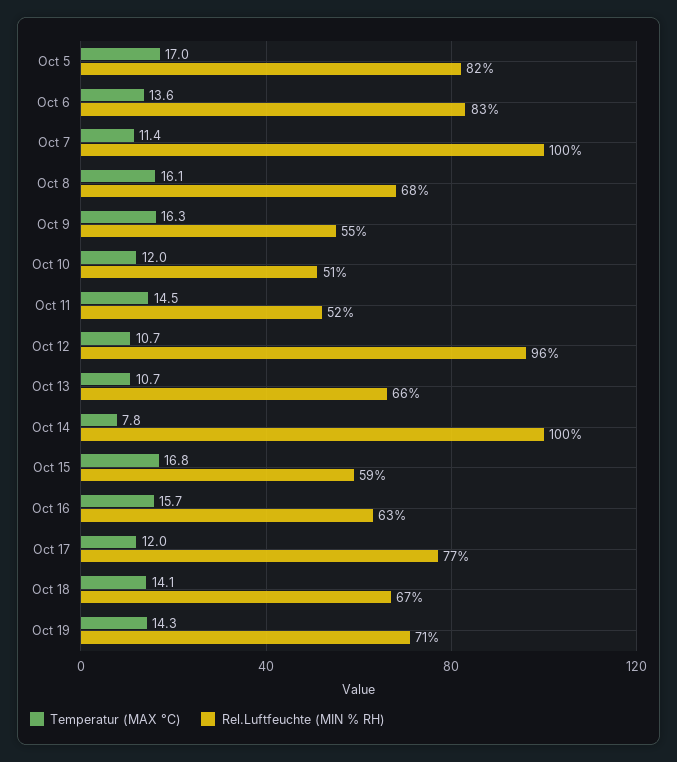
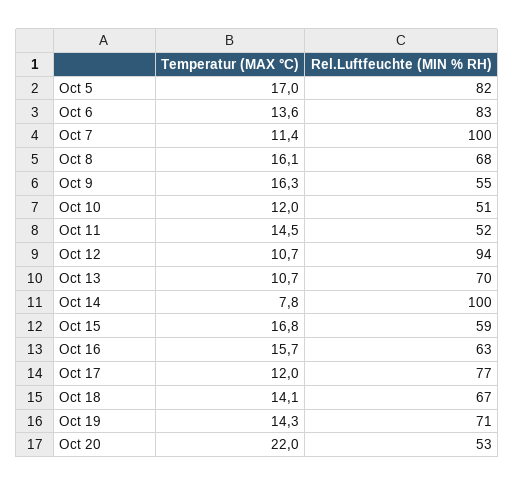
Rel.Luftfeuchte (MIN % RH), Oct 12: 96 -> 94
Rel.Luftfeuchte (MIN % RH), Oct 13: 66 -> 70
Temperatur (MAX °C), Oct 20: none -> 22
Rel.Luftfeuchte (MIN % RH), Oct 20: none -> 53

